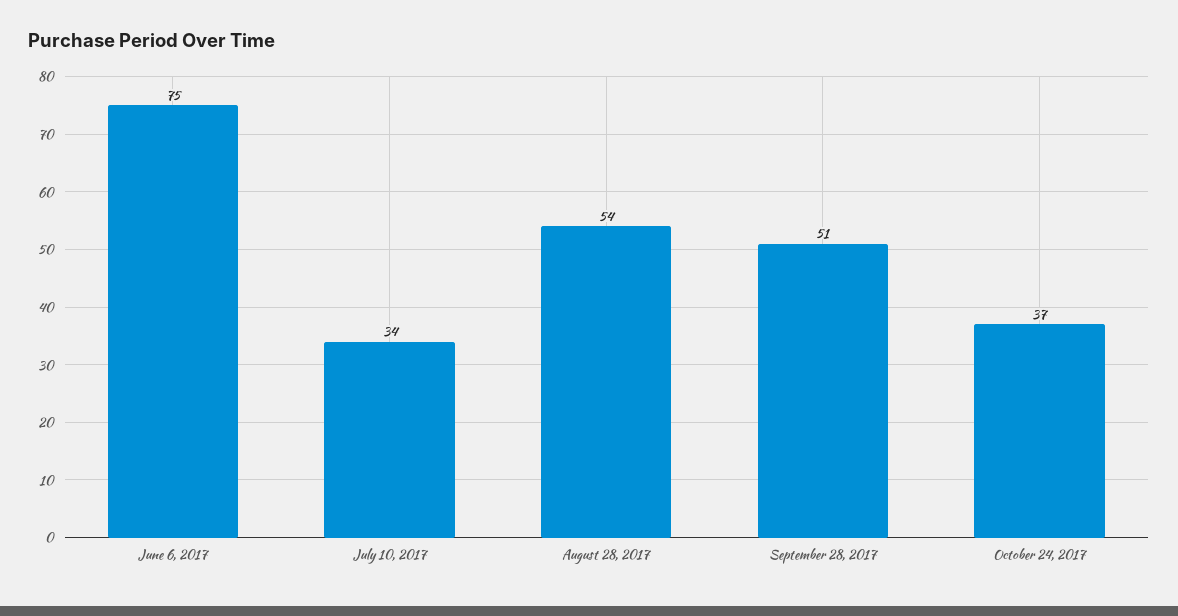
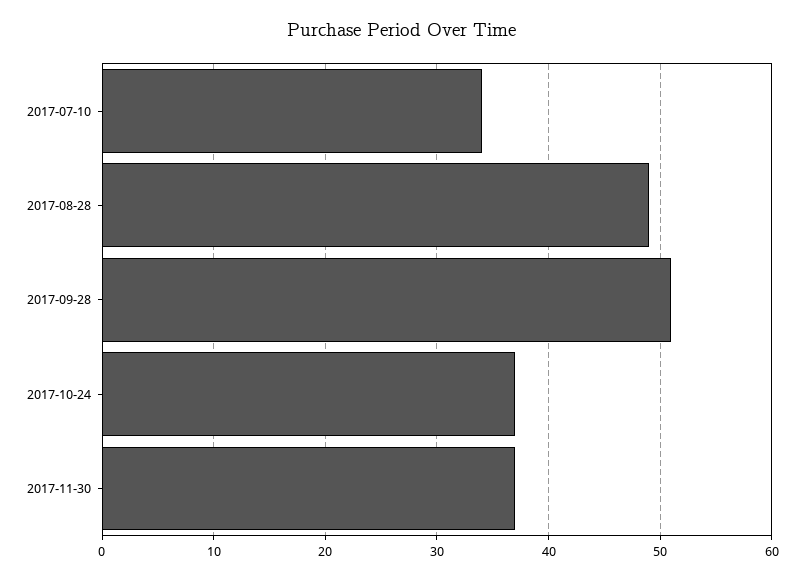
June 6, 2017: 75 -> none
August 28, 2017: 54 -> 49
2017-11-30: none -> 37

